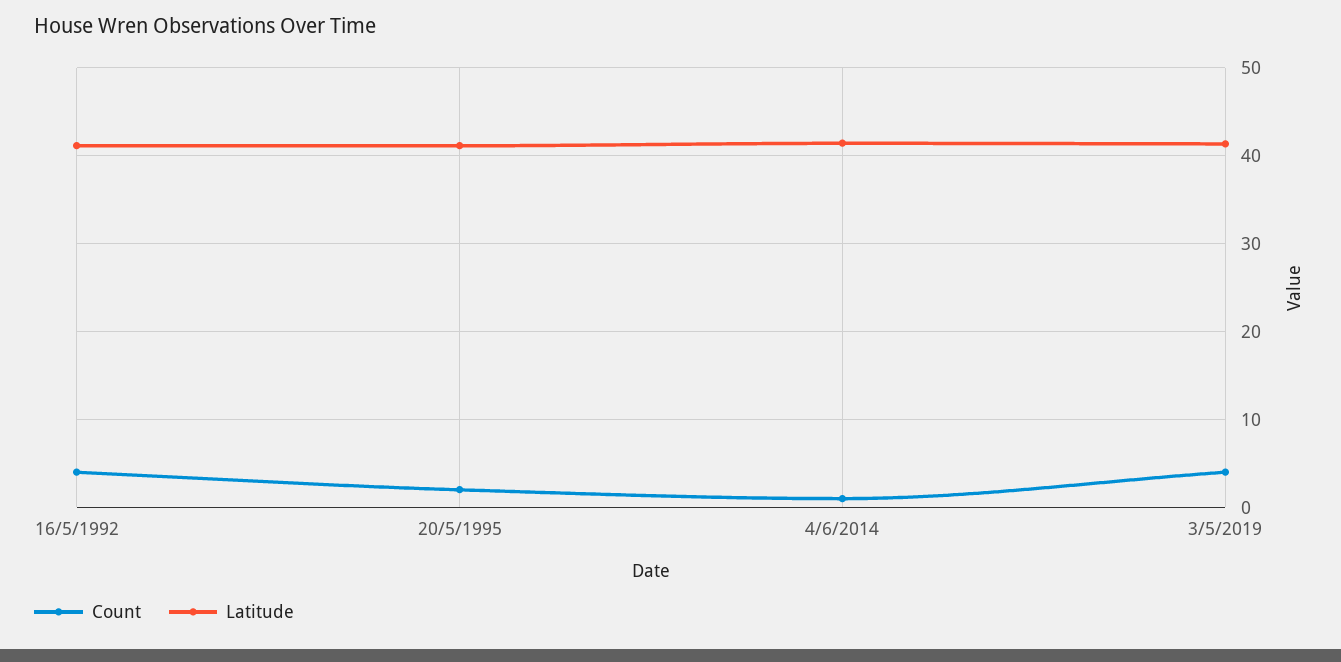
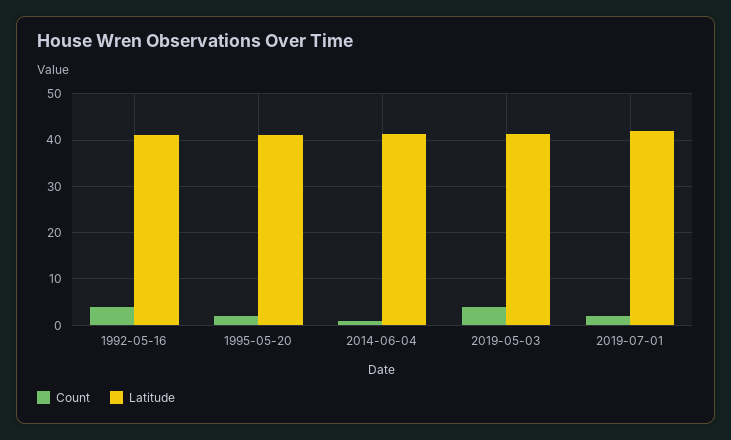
Count, 2019-07-01: none -> 2
Latitude, 2019-07-01: none -> 42

